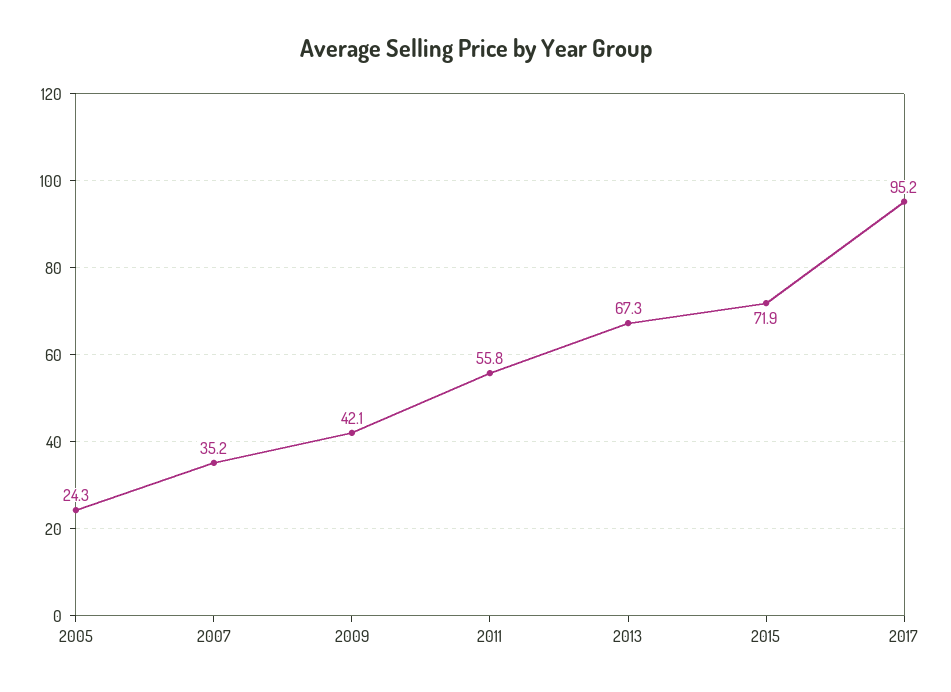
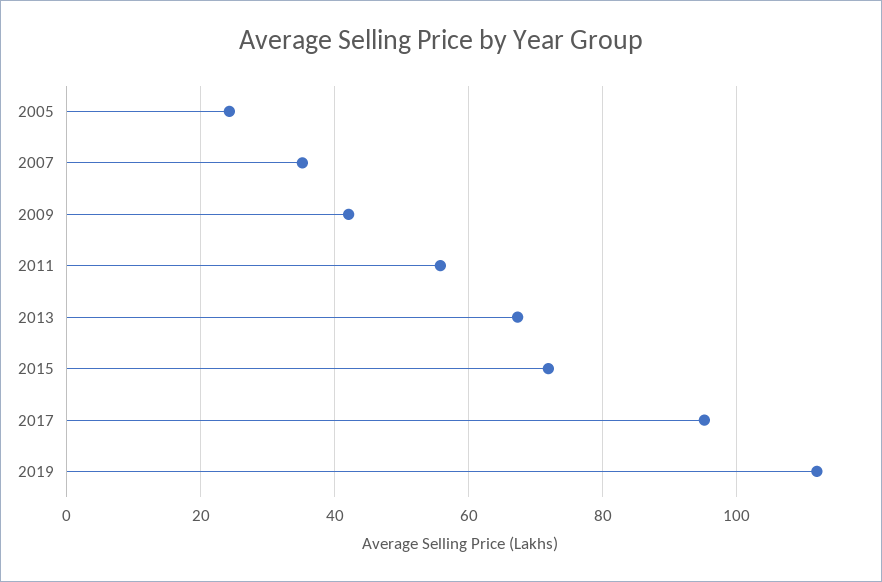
2019: none -> 112

